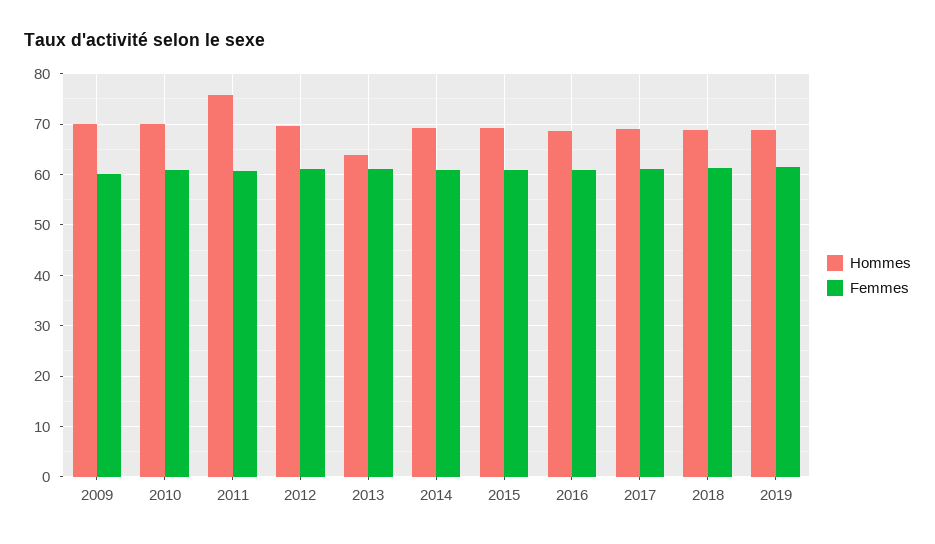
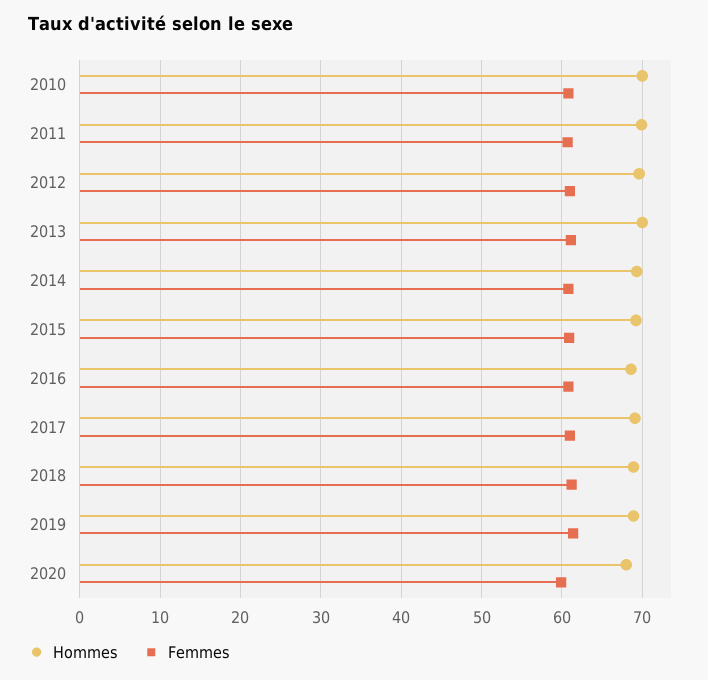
Hommes, 2009: 70 -> none
Femmes, 2009: 60 -> none
Hommes, 2011: 76 -> 70
Hommes, 2013: 64 -> 70
Hommes, 2020: none -> 68
Femmes, 2020: none -> 60

